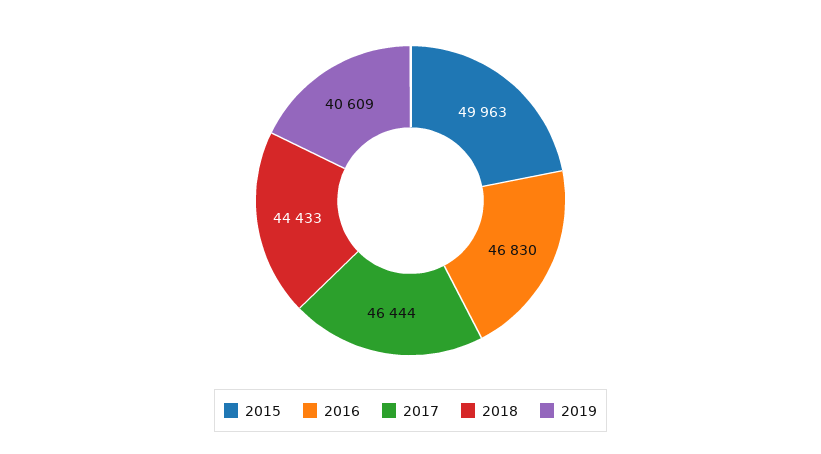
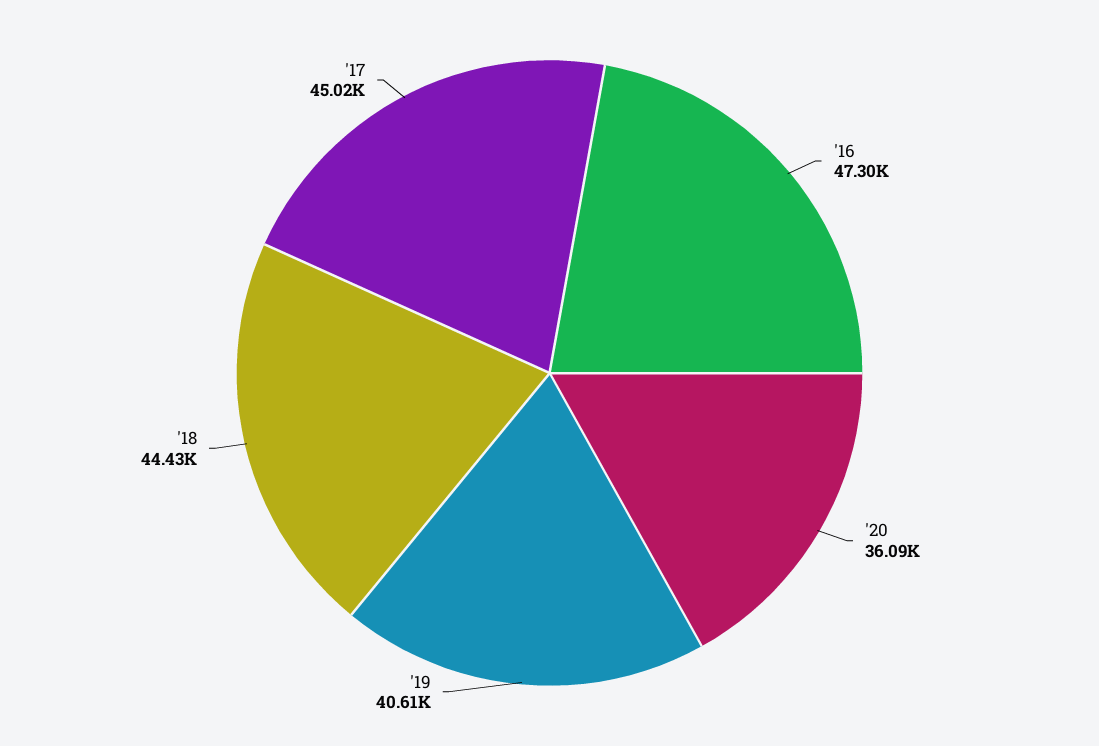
2015: 49963 -> none
2016: 46830 -> 47300
2017: 46444 -> 45020
'20: none -> 36090

